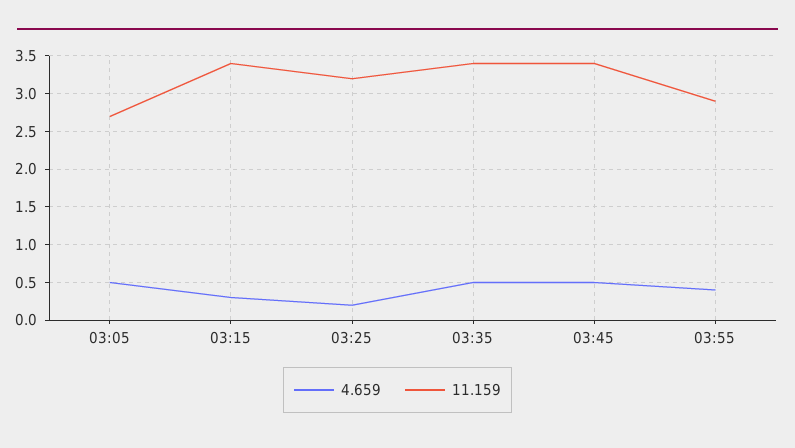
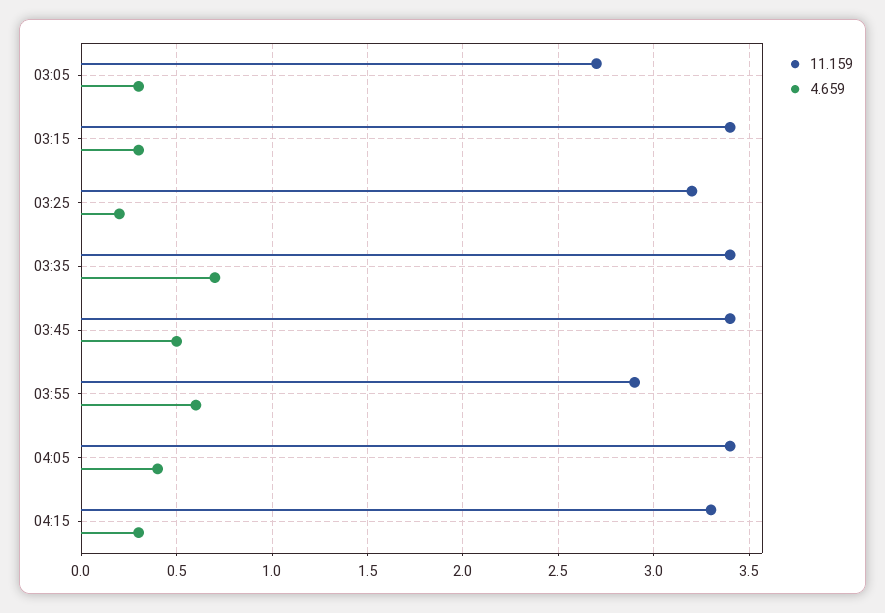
4.659, 03:05: 0.5 -> 0.3
4.659, 03:35: 0.5 -> 0.7
4.659, 03:55: 0.4 -> 0.6
11.159, 04:05: none -> 3.4
4.659, 04:05: none -> 0.4
11.159, 04:15: none -> 3.3
4.659, 04:15: none -> 0.3

